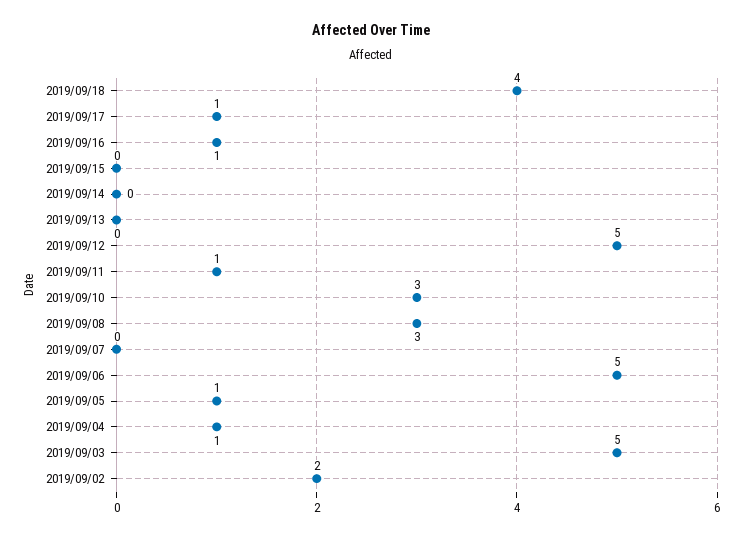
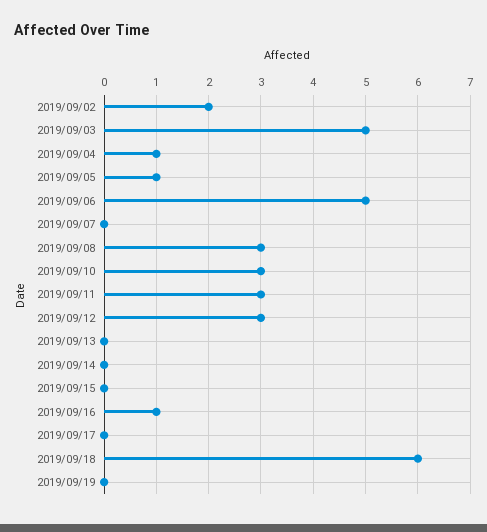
2019/09/18: 4 -> 6
2019/09/17: 1 -> 0
2019/09/12: 5 -> 3
2019/09/11: 1 -> 3
2019/09/19: none -> 0

